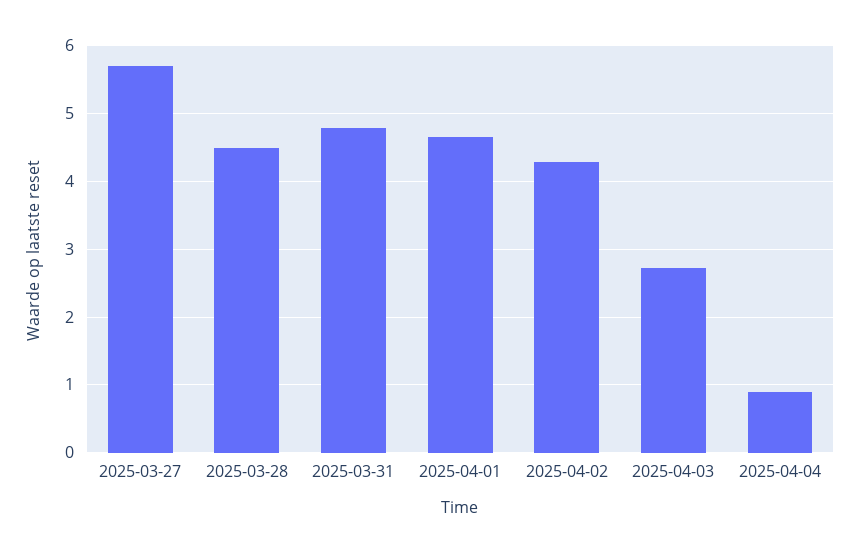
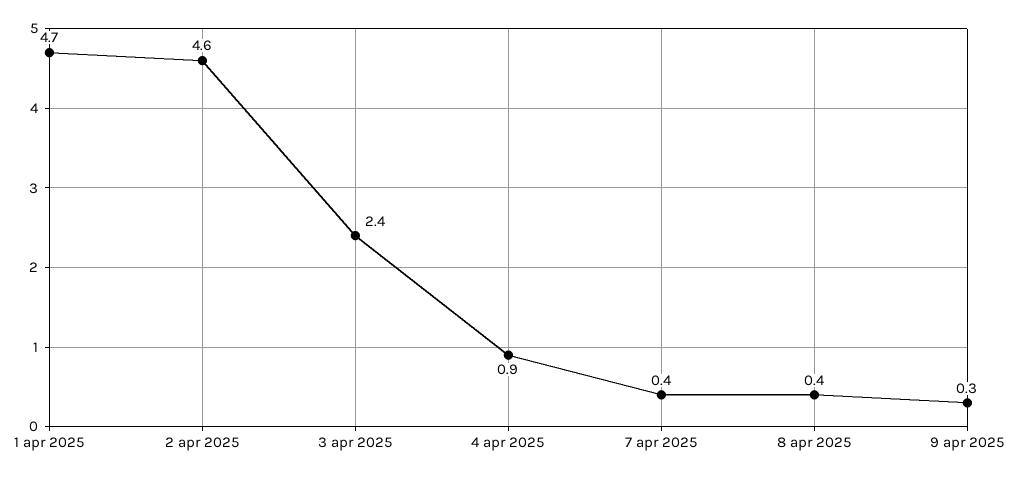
2025-03-27: 5.7 -> none
2025-03-28: 4.5 -> none
2025-03-31: 4.8 -> none
2025-04-02: 4.3 -> 4.6
2025-04-03: 2.7 -> 2.4
7 apr 2025: none -> 0.4
8 apr 2025: none -> 0.4
9 apr 2025: none -> 0.3

